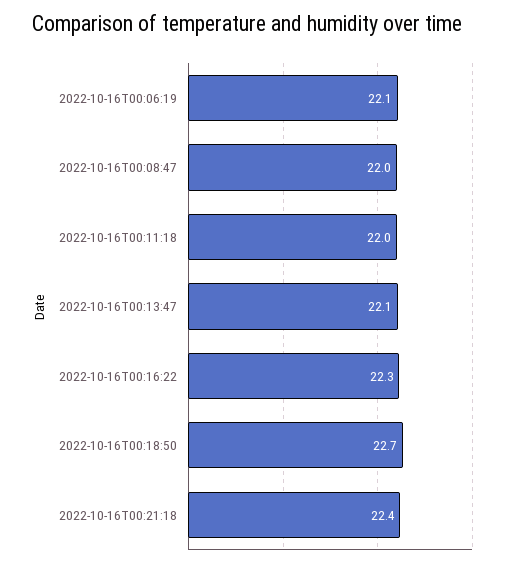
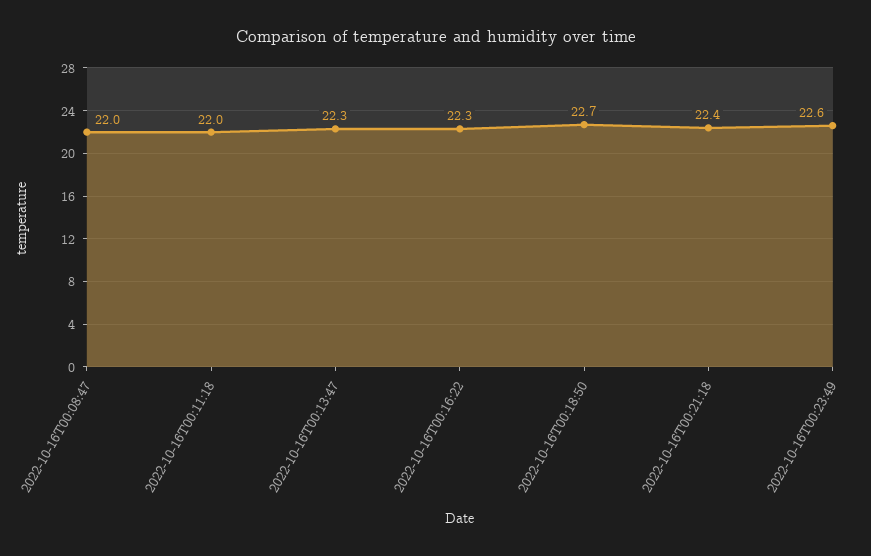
2022-10-16T00:06:19: 22.1 -> none
2022-10-16T00:13:47: 22.1 -> 22.3
2022-10-16T00:23:49: none -> 22.6

